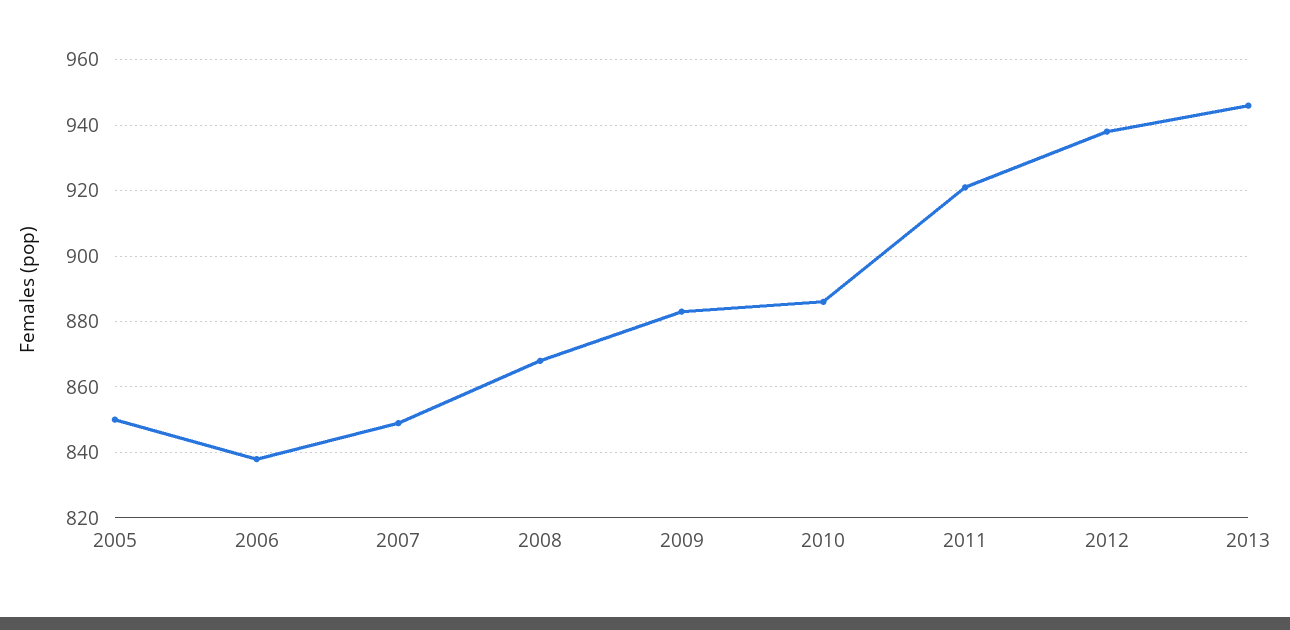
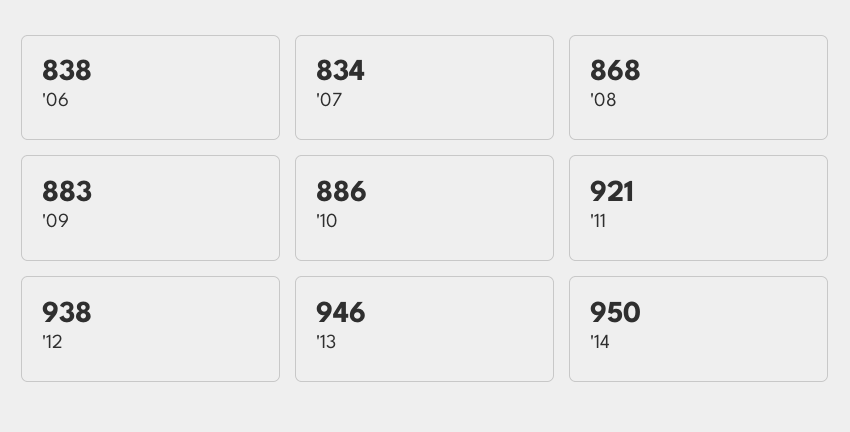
2005: 850 -> none
2007: 850 -> 834
'14: none -> 950

